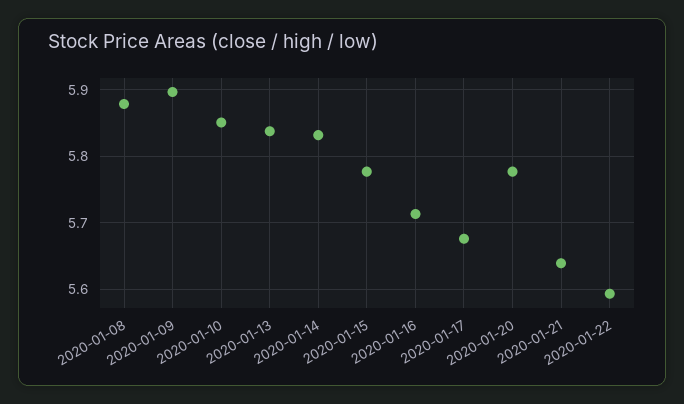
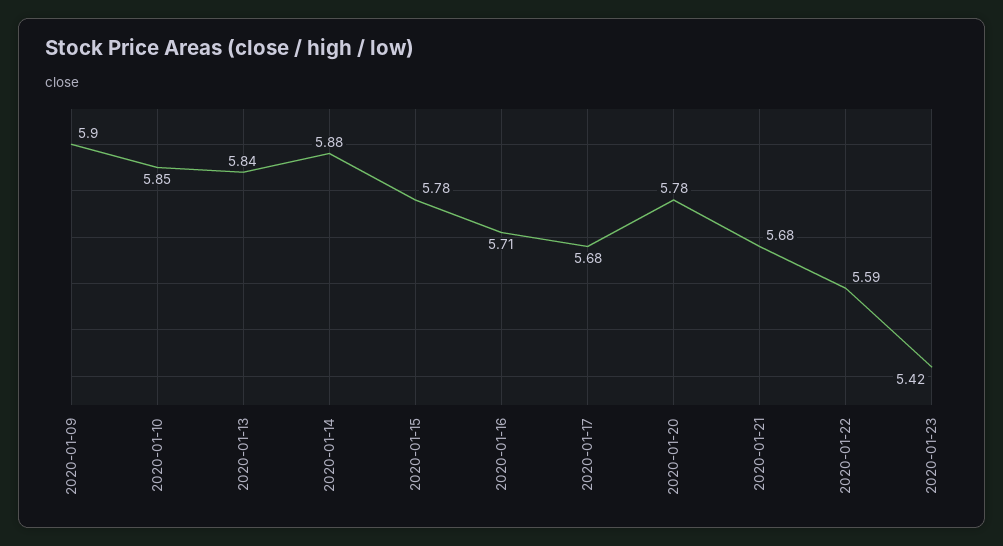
2020-01-08: 5.88 -> none
2020-01-14: 5.83 -> 5.88
2020-01-21: 5.64 -> 5.68
2020-01-23: none -> 5.42

